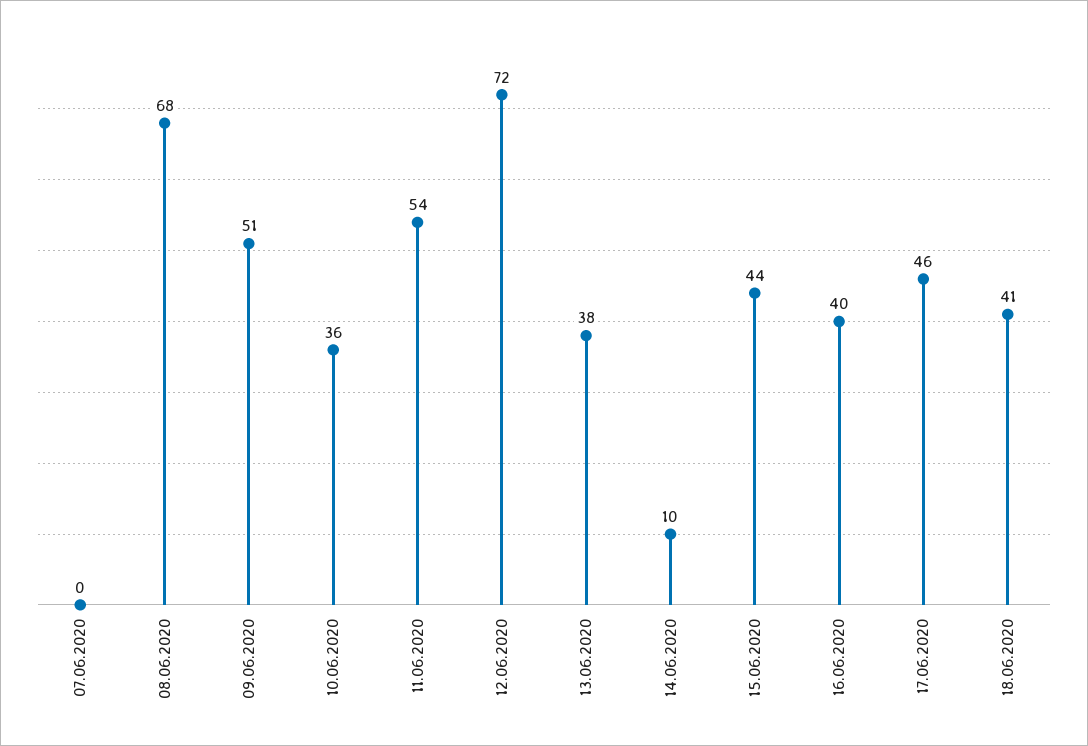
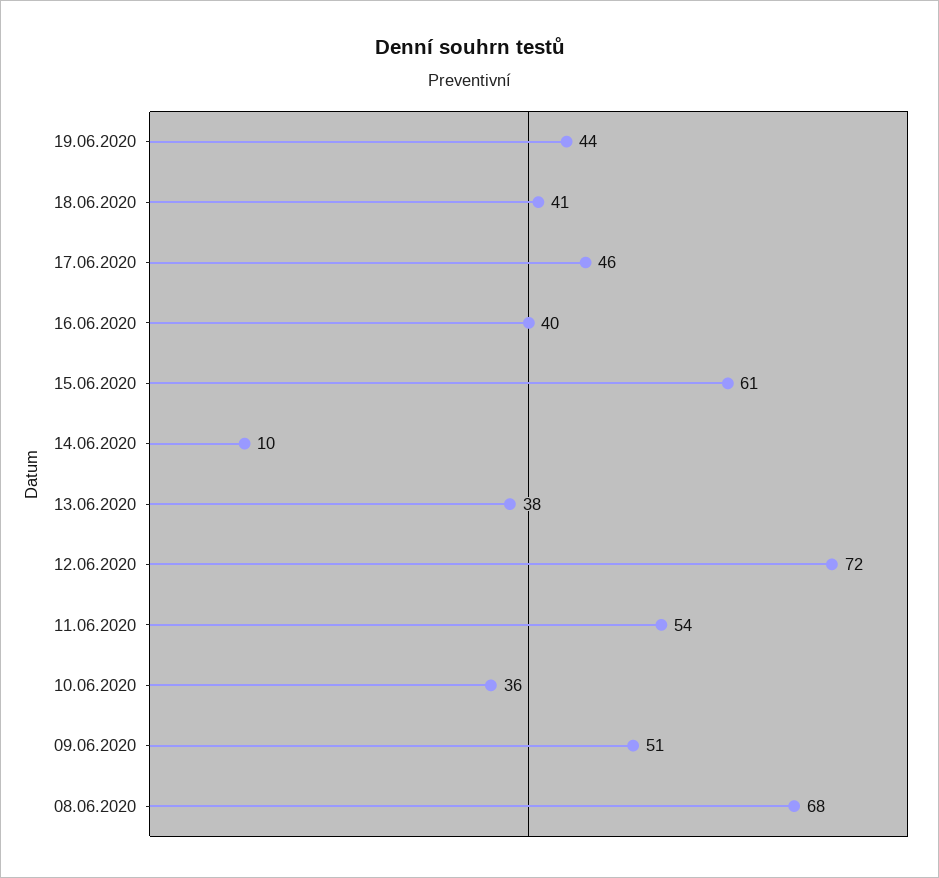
07.06.2020: 0 -> none
15.06.2020: 44 -> 61
19.06.2020: none -> 44

